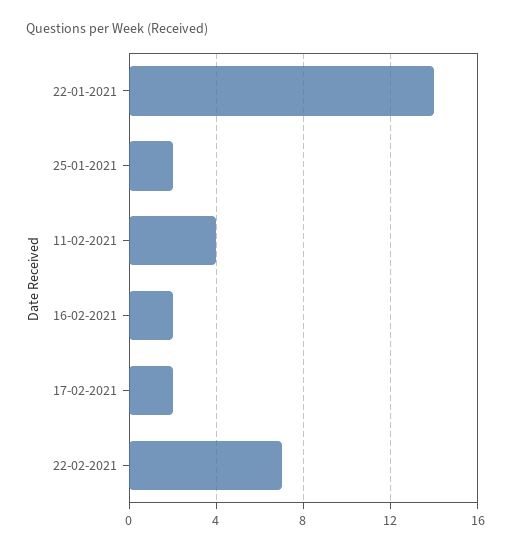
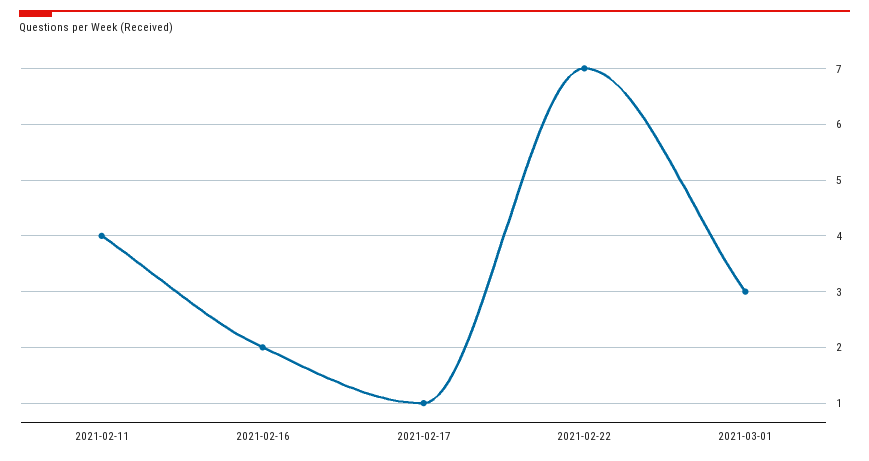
22-01-2021: 14 -> none
25-01-2021: 2 -> none
17-02-2021: 2 -> 1
2021-03-01: none -> 3

